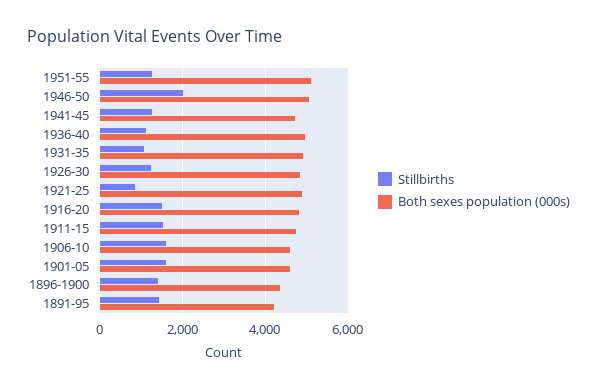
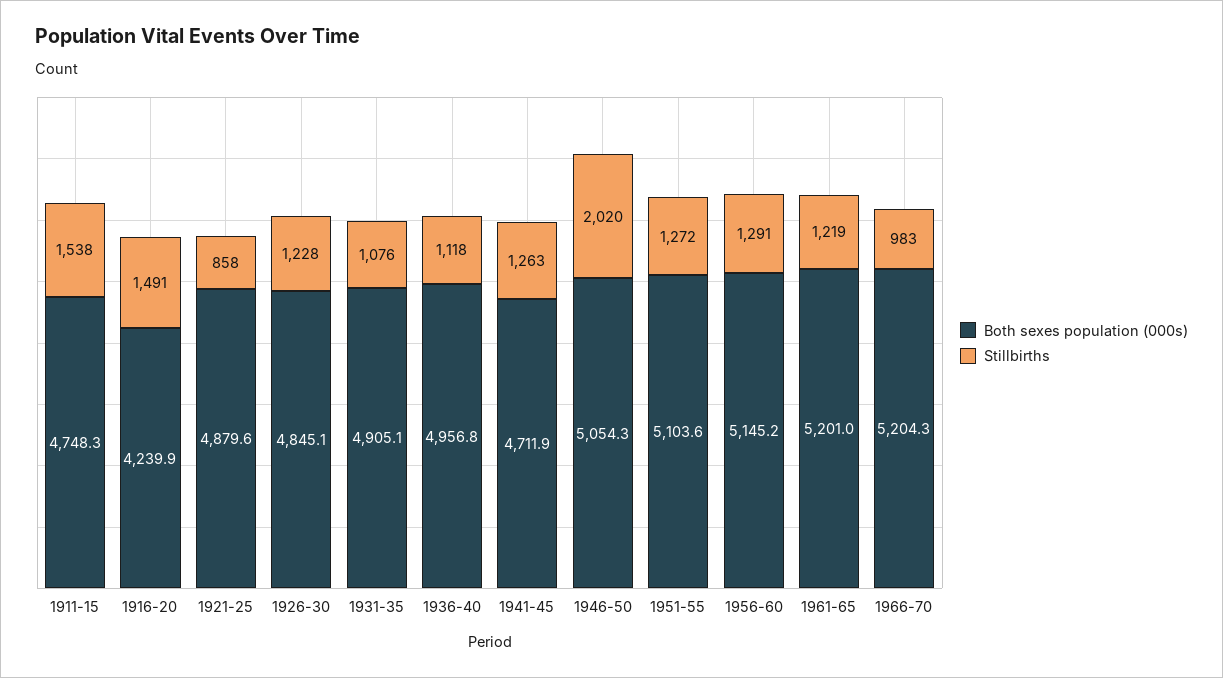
Both sexes population (000s), 1916-20: 4800 -> 4239.9
Stillbirths, 1906-10: 1600 -> none
Both sexes population (000s), 1906-10: 4600 -> none
Stillbirths, 1901-05: 1600 -> none
Both sexes population (000s), 1901-05: 4600 -> none
Stillbirths, 1896-1900: 1400 -> none
Both sexes population (000s), 1896-1900: 4400 -> none
Stillbirths, 1891-95: 1400 -> none
Both sexes population (000s), 1891-95: 4200 -> none
Both sexes population (000s), 1956-60: none -> 5145.2
Stillbirths, 1956-60: none -> 1291
Both sexes population (000s), 1961-65: none -> 5201
Stillbirths, 1961-65: none -> 1219
Both sexes population (000s), 1966-70: none -> 5204.3
Stillbirths, 1966-70: none -> 983

